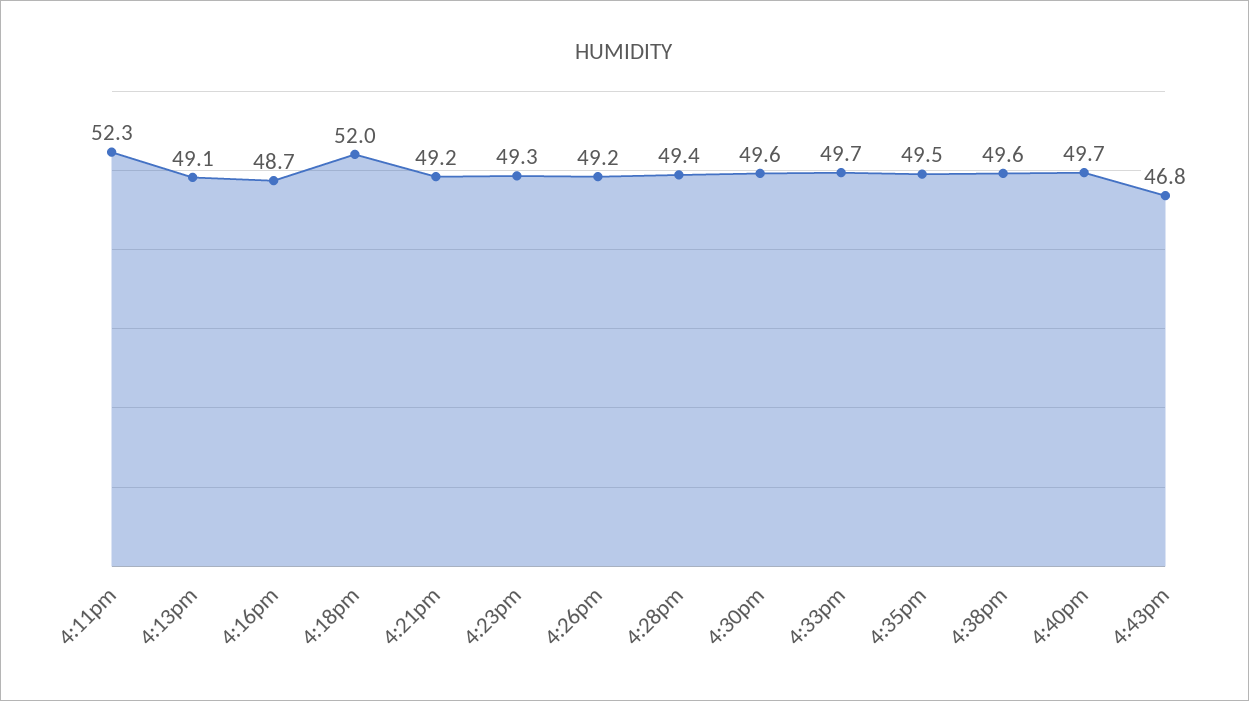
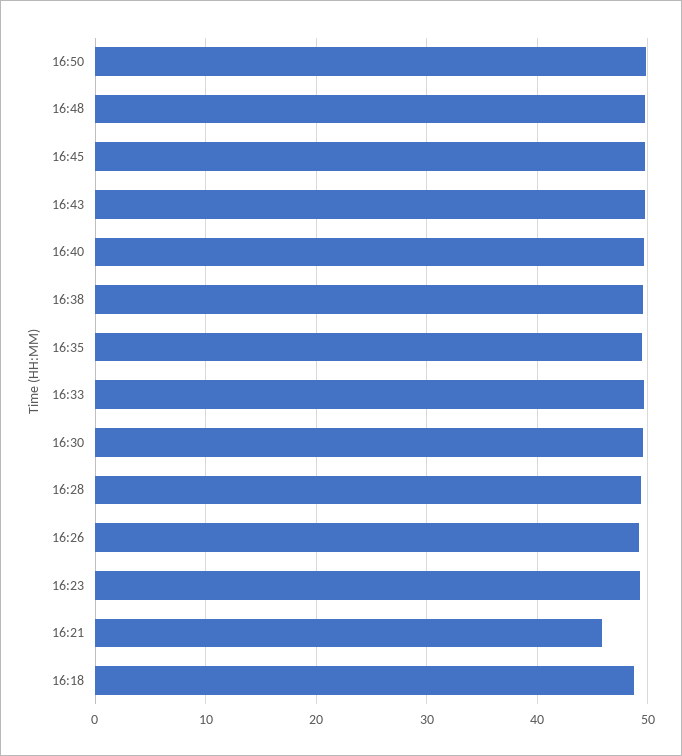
4:11pm: 52.3 -> none
4:13pm: 49.1 -> none
4:16pm: 48.7 -> none
4:18pm: 52 -> 49
4:21pm: 49.2 -> 46
4:43pm: 46.8 -> 50
16:50: none -> 50
16:48: none -> 50
16:45: none -> 50

